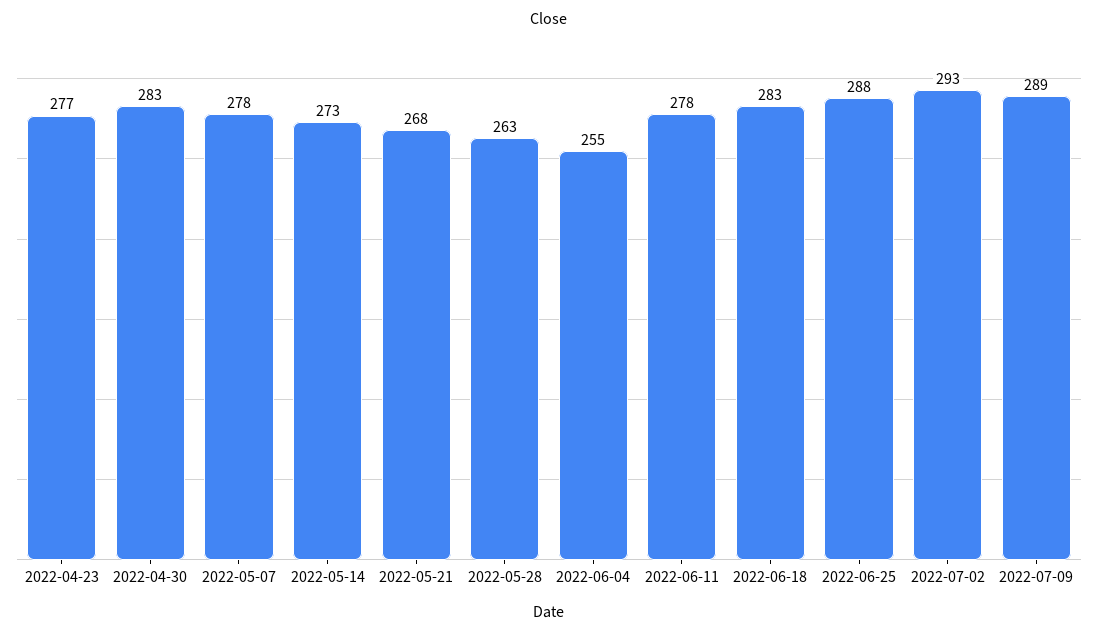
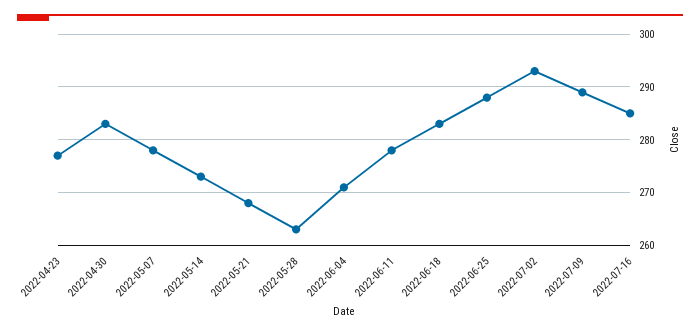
2022-06-04: 255 -> 270
2022-07-16: none -> 285

